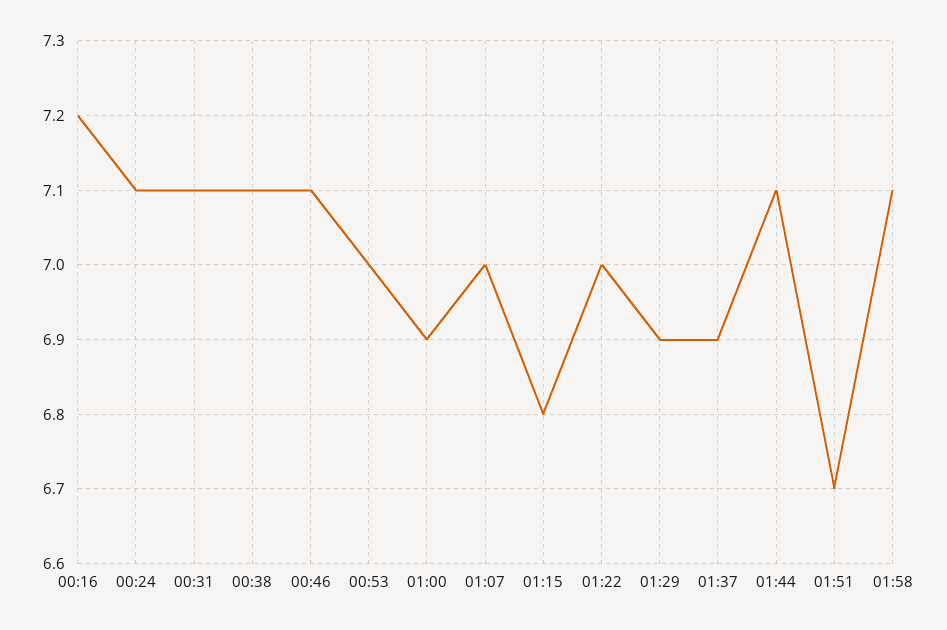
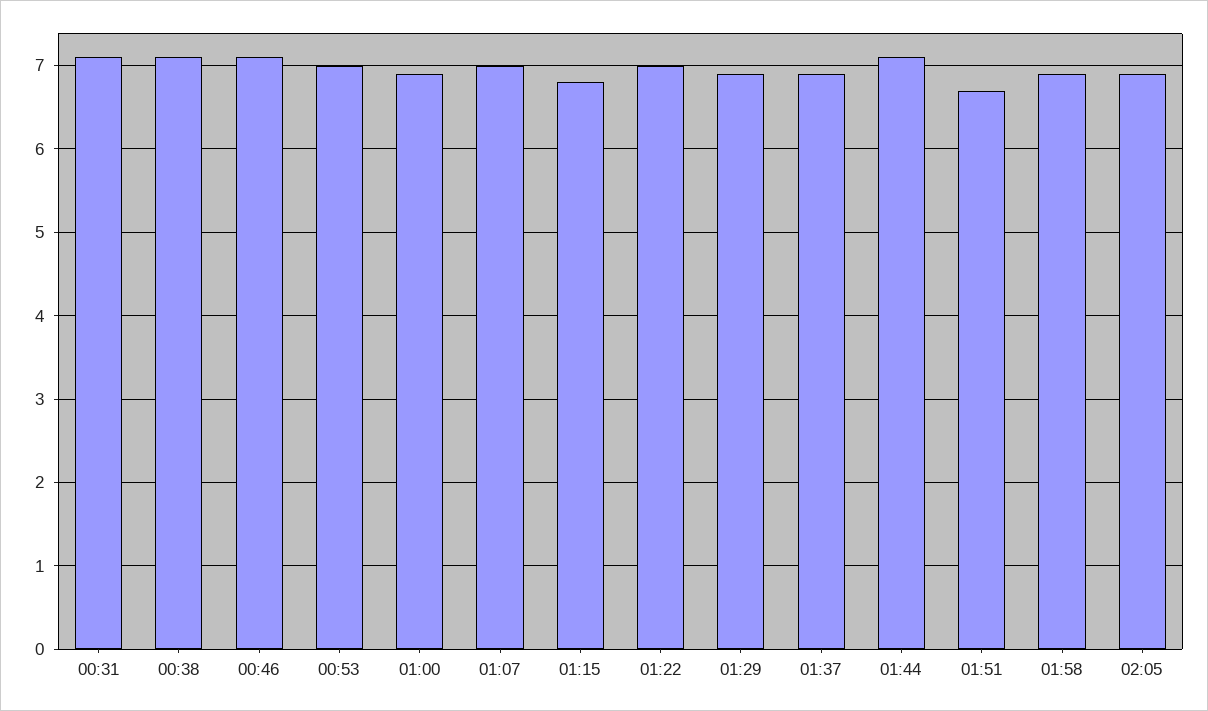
00:16: 7.2 -> none
00:24: 7.1 -> none
01:58: 7.1 -> 6.9
02:05: none -> 6.9

